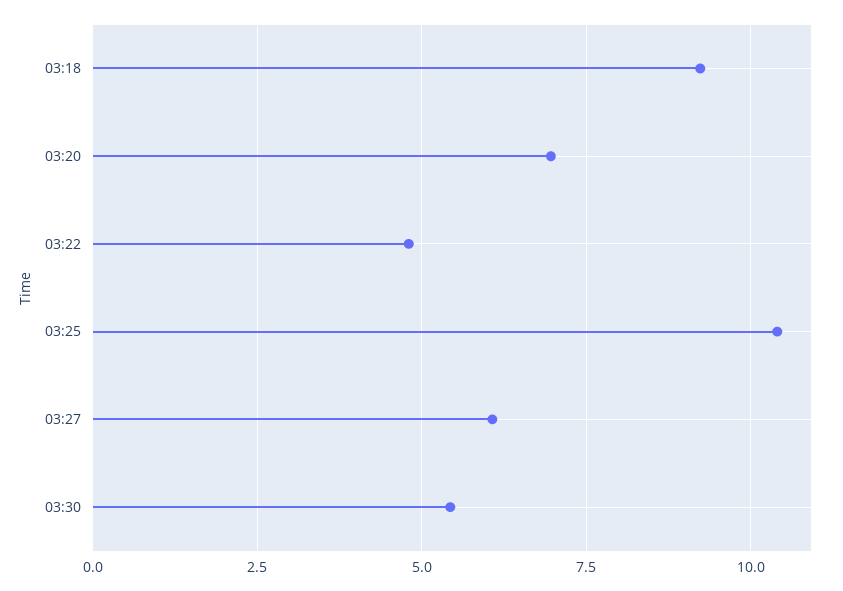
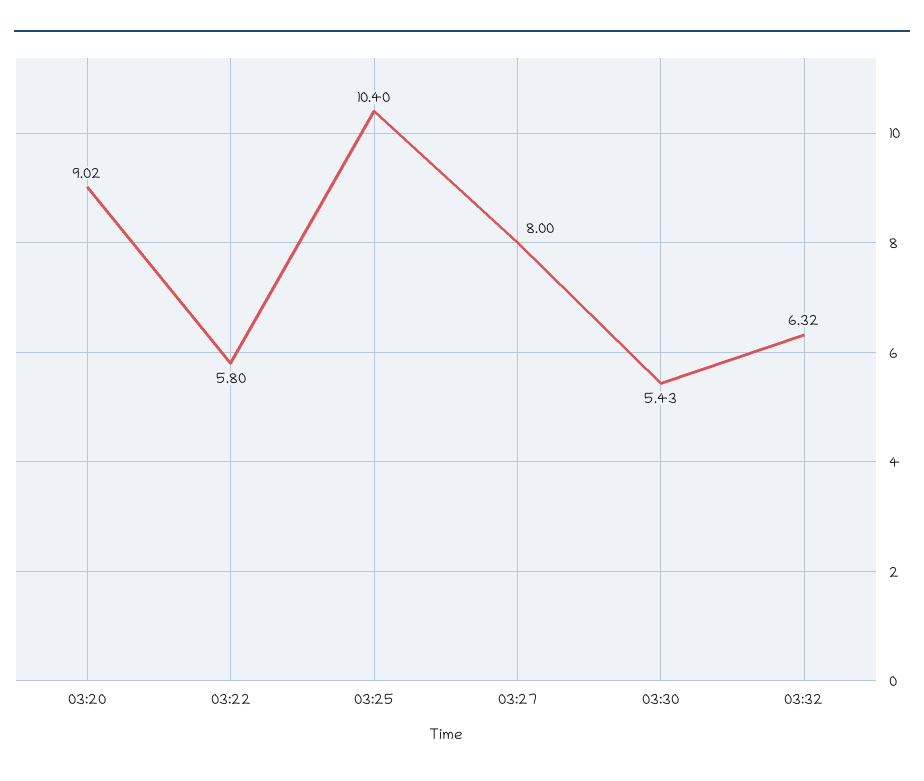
03:18: 9.25 -> none
03:20: 7 -> 9.02
03:22: 4.75 -> 5.8
03:27: 6 -> 8
03:32: none -> 6.32

